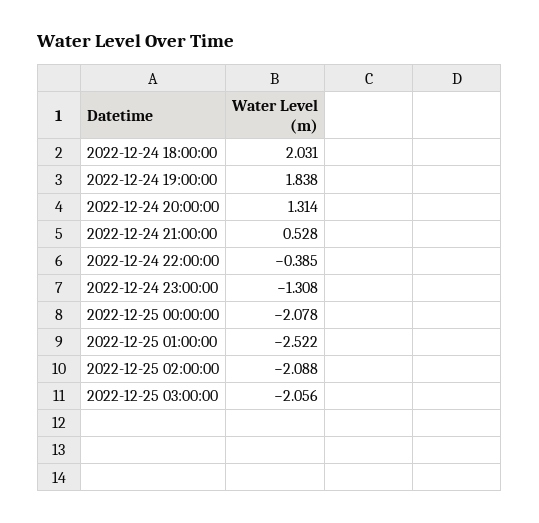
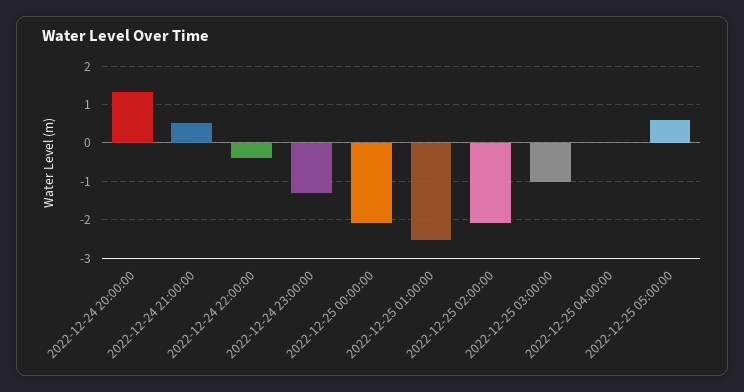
2022-12-24 18:00:00: 2.031 -> none
2022-12-24 19:00:00: 1.838 -> none
2022-12-25 03:00:00: -2.056 -> -1
2022-12-25 04:00:00: none -> 0
2022-12-25 05:00:00: none -> 0.6

